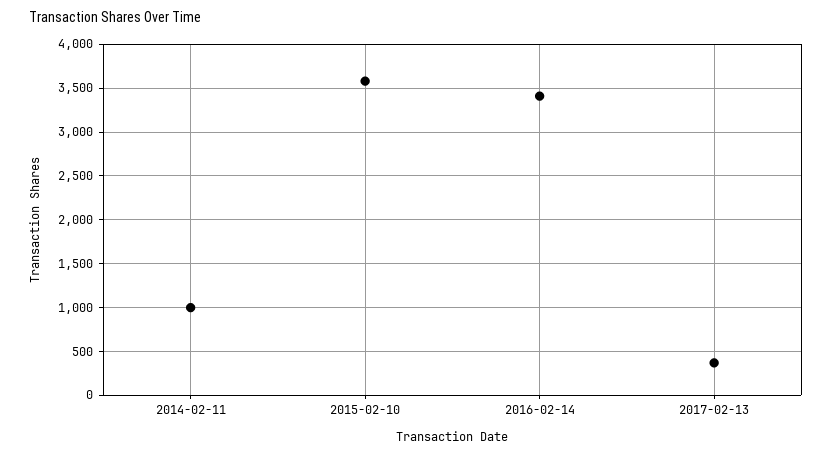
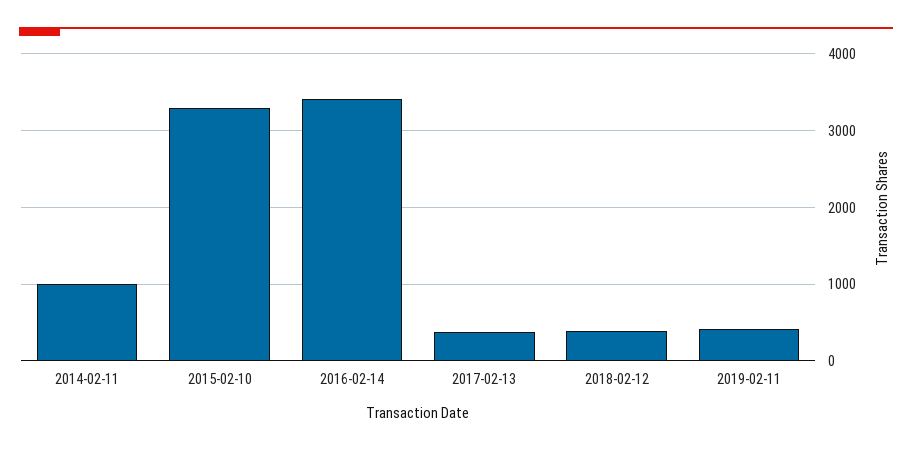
2015-02-10: 3600 -> 3300
2018-02-12: none -> 400
2019-02-11: none -> 400

